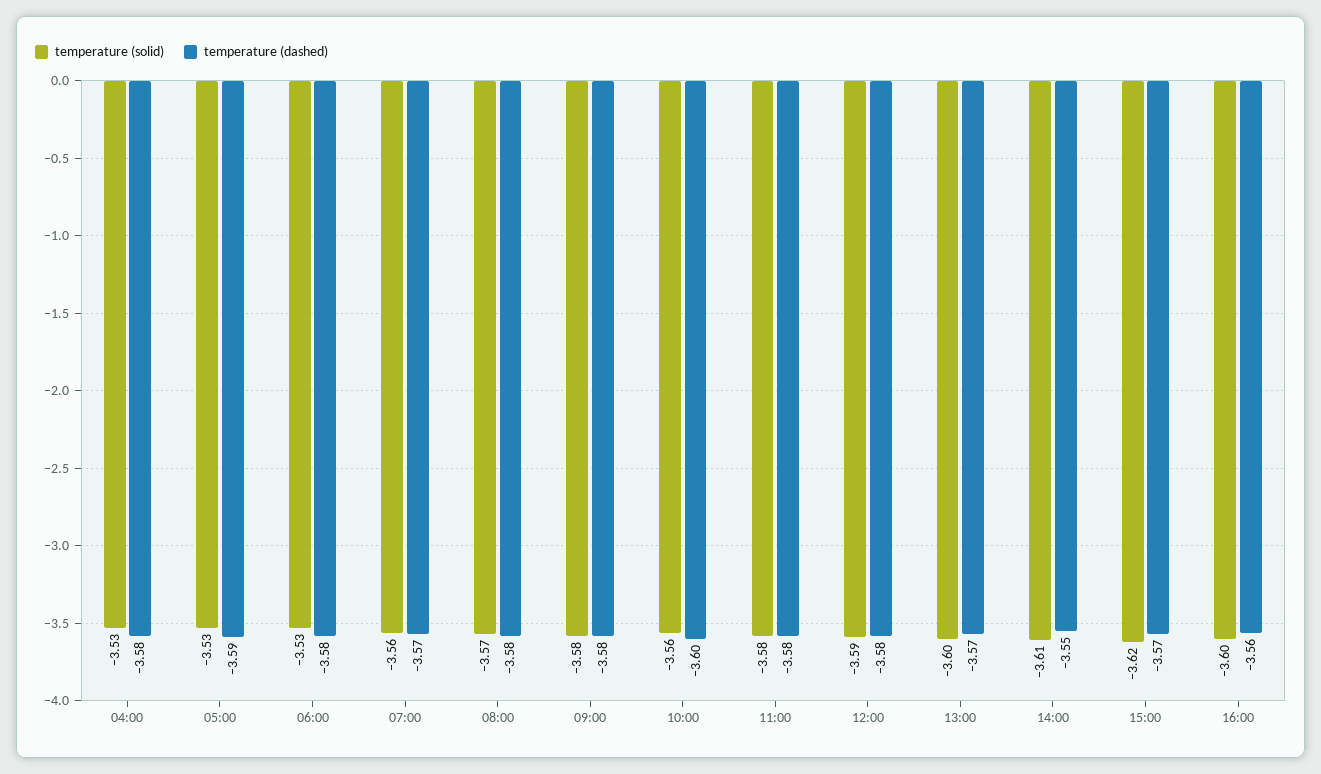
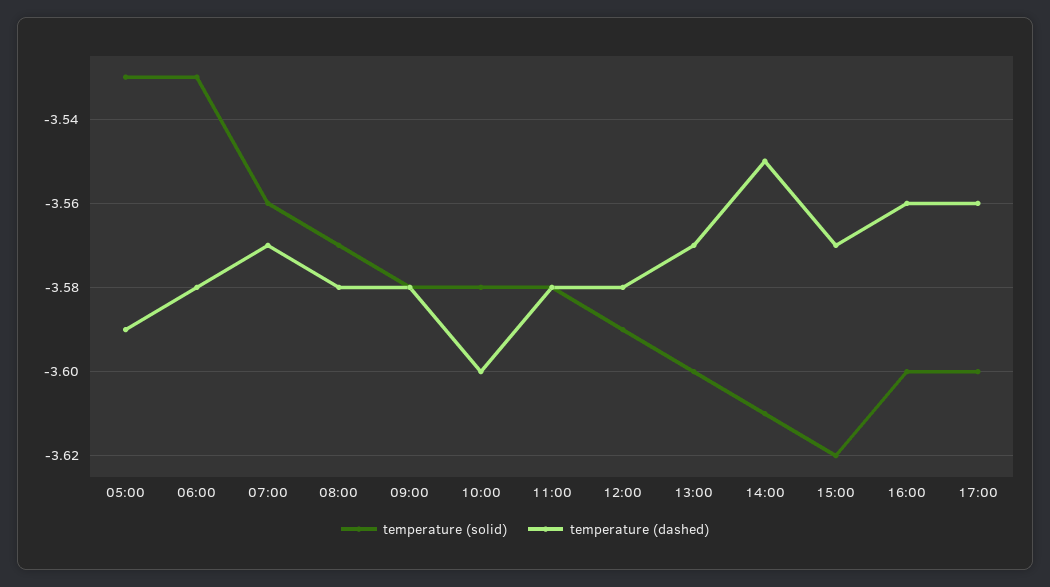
temperature (solid), 04:00: -3.53 -> none
temperature (dashed), 04:00: -3.58 -> none
temperature (solid), 10:00: -3.56 -> -3.58
temperature (solid), 17:00: none -> -3.6
temperature (dashed), 17:00: none -> -3.56

